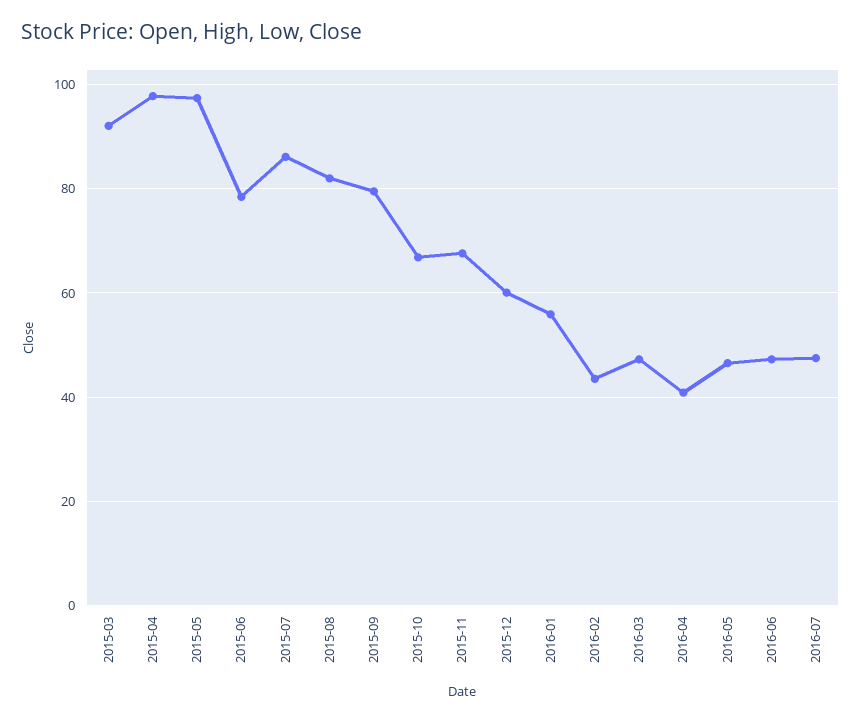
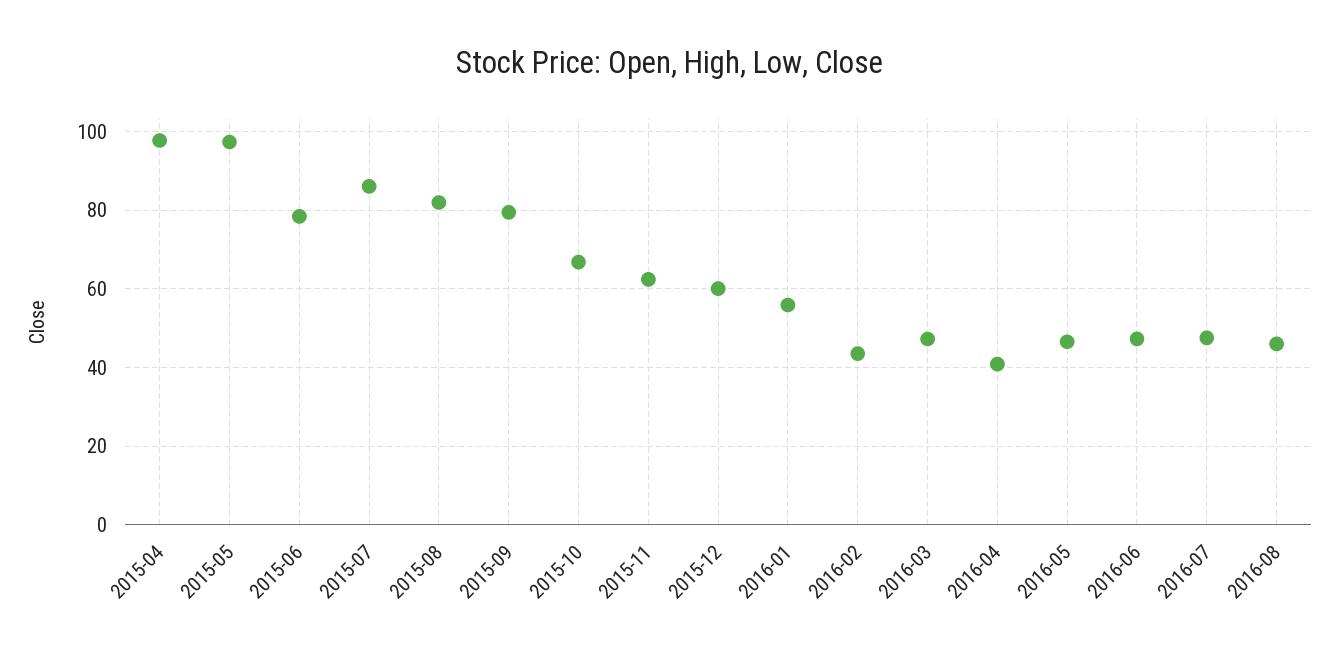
2015-03: 92 -> none
2015-11: 68 -> 62
2016-08: none -> 46

